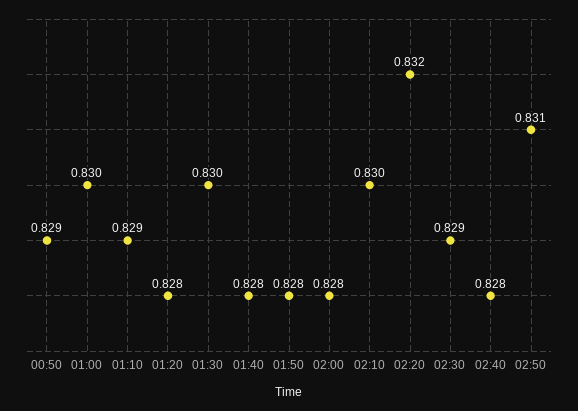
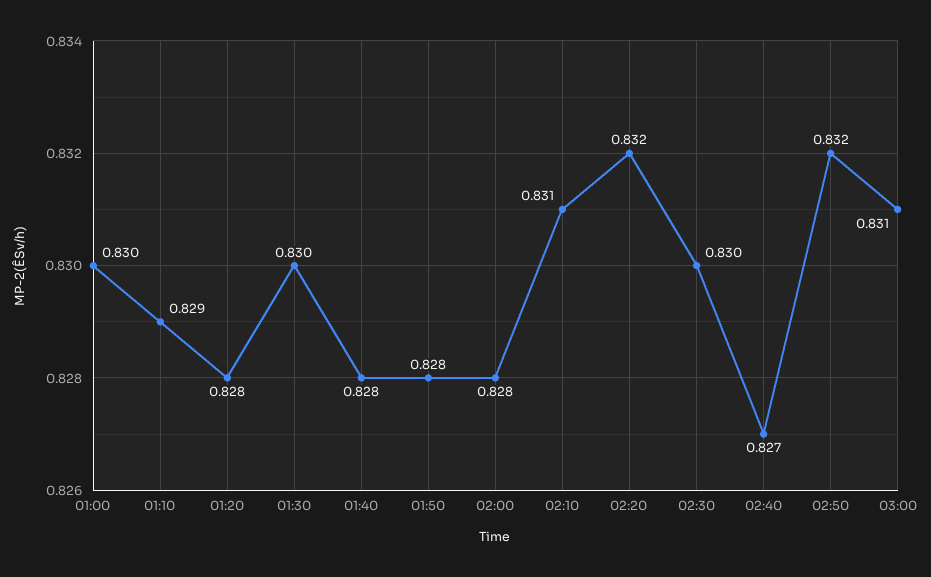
00:50: 0.829 -> none
02:10: 0.83 -> 0.831
02:30: 0.829 -> 0.83
02:40: 0.828 -> 0.827
02:50: 0.831 -> 0.832
03:00: none -> 0.831

